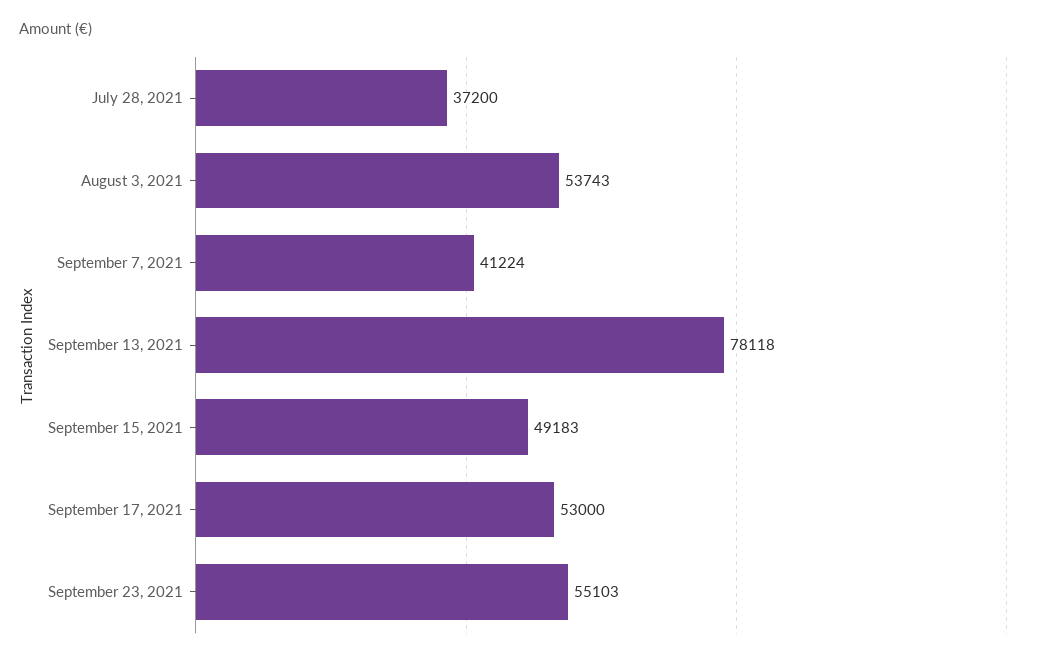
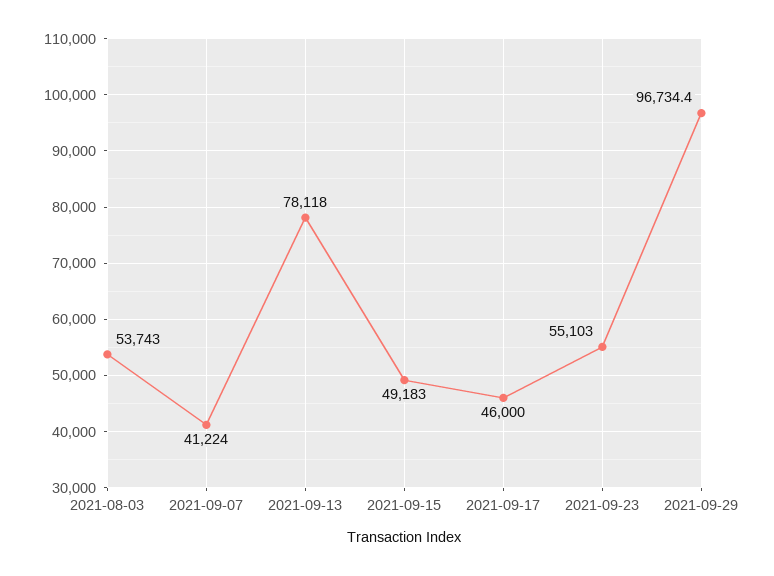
July 28, 2021: 37200 -> none
September 17, 2021: 53000 -> 46000
2021-09-29: none -> 96734.4

